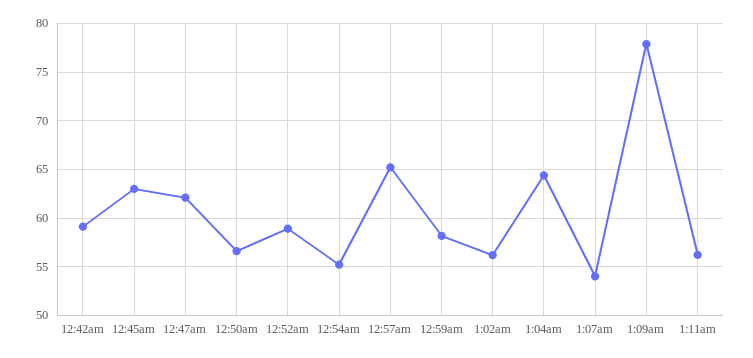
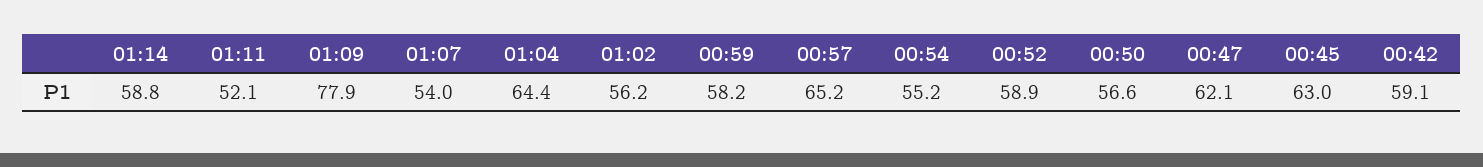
1:11am: 56 -> 52.1
01:14: none -> 58.8

